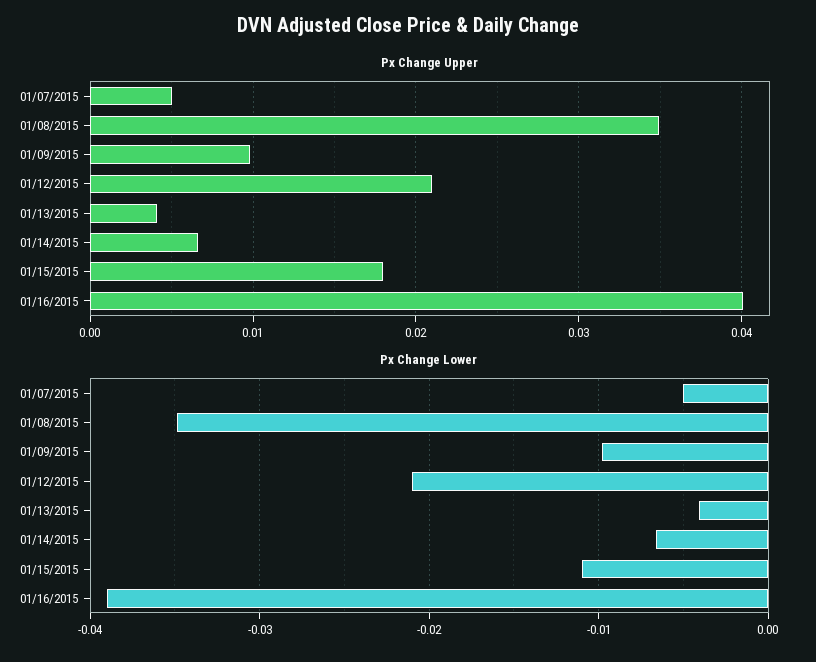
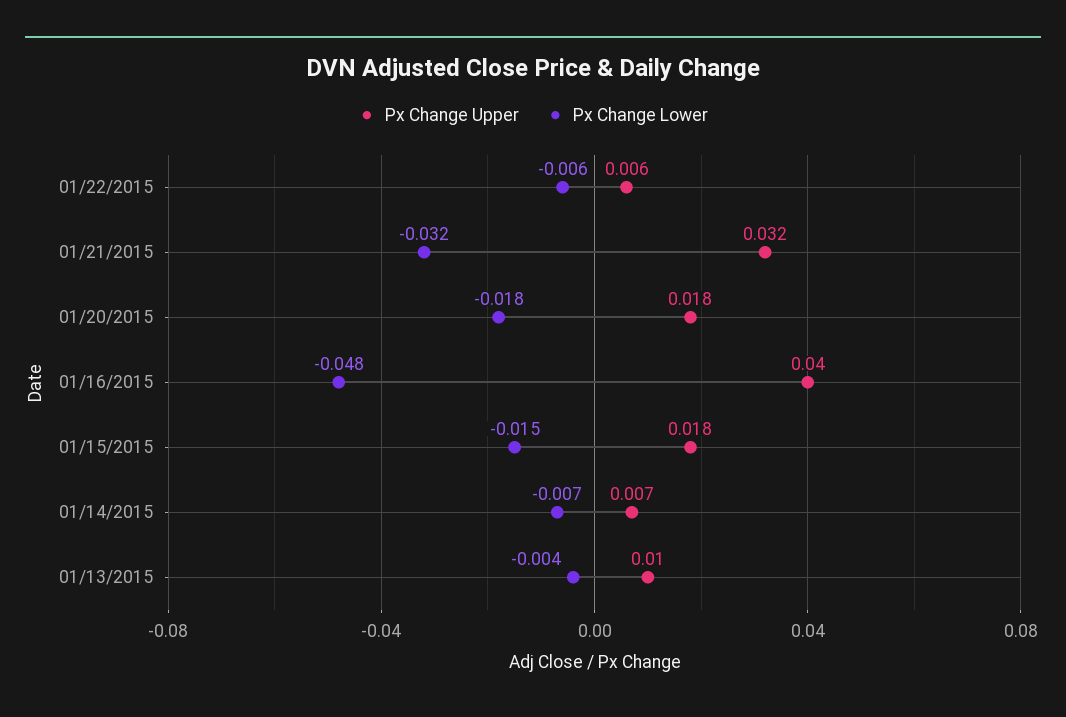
Px Change Upper, 01/07/2015: 0.005 -> none
Px Change Upper, 01/08/2015: 0.035 -> none
Px Change Upper, 01/09/2015: 0.01 -> none
Px Change Upper, 01/12/2015: 0.021 -> none
Px Change Upper, 01/13/2015: 0.004 -> 0.01
Px Change Lower, 01/07/2015: -0.005 -> none
Px Change Lower, 01/08/2015: -0.035 -> none
Px Change Lower, 01/09/2015: -0.01 -> none
Px Change Lower, 01/12/2015: -0.021 -> none
Px Change Lower, 01/15/2015: -0.011 -> -0.015
Px Change Lower, 01/16/2015: -0.039 -> -0.048
Px Change Upper, 01/22/2015: none -> 0.006
Px Change Lower, 01/22/2015: none -> -0.006
Px Change Upper, 01/21/2015: none -> 0.032
Px Change Lower, 01/21/2015: none -> -0.032
Px Change Upper, 01/20/2015: none -> 0.018
Px Change Lower, 01/20/2015: none -> -0.018

